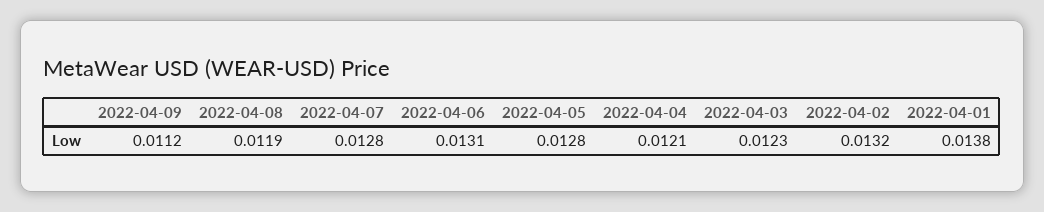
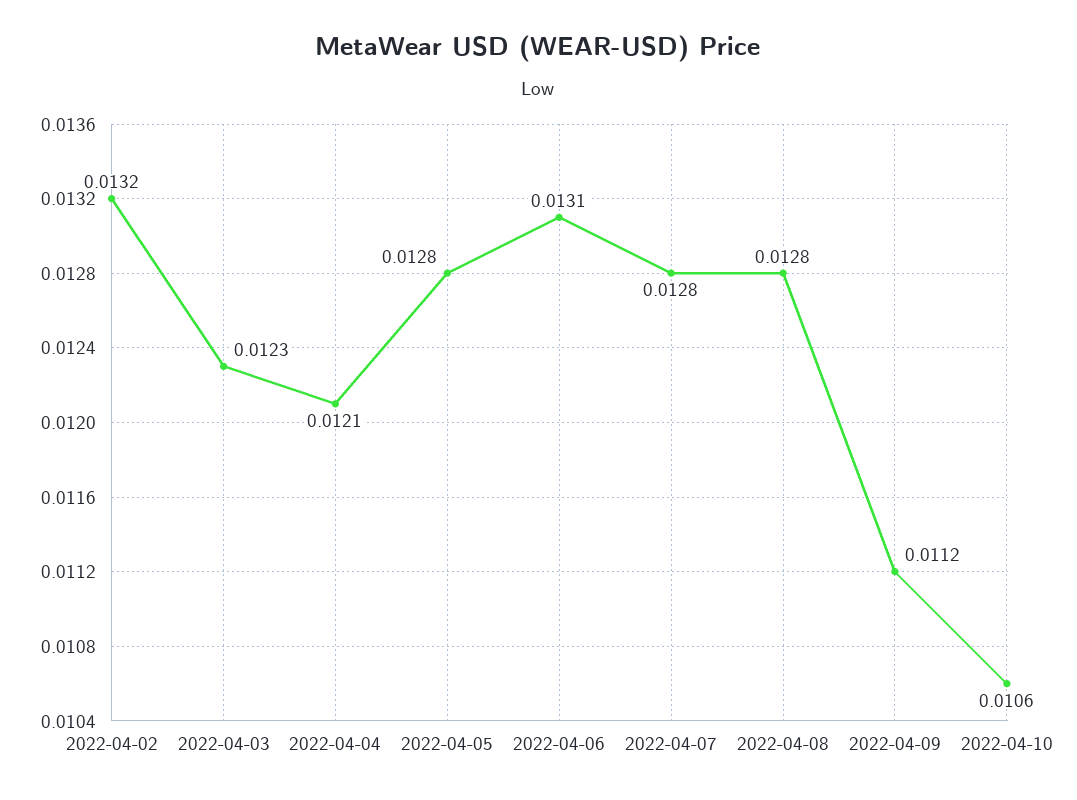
2022-04-08: 0.0119 -> 0.0128
2022-04-01: 0.0138 -> none
2022-04-10: none -> 0.0106

